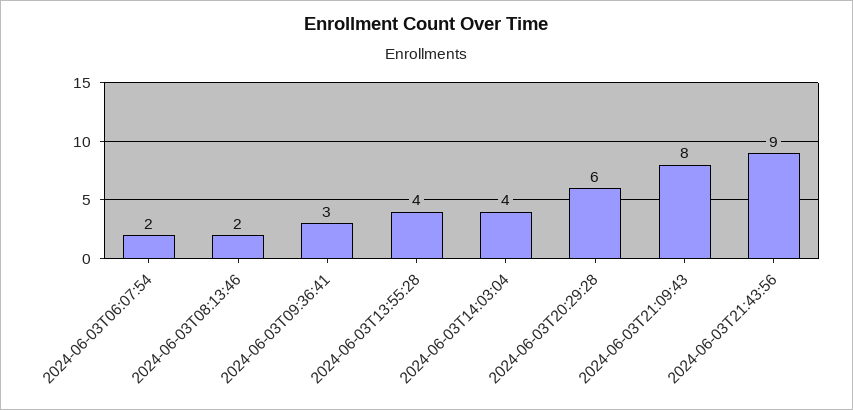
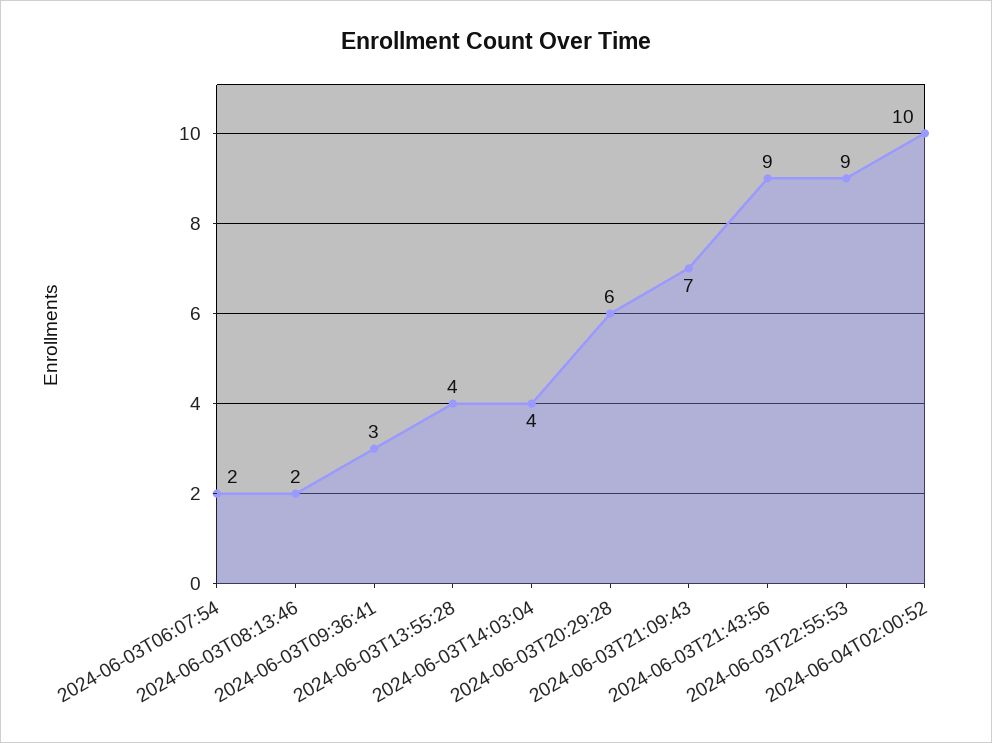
2024-06-03T21:09:43: 8 -> 7
2024-06-03T22:55:53: none -> 9
2024-06-04T02:00:52: none -> 10

